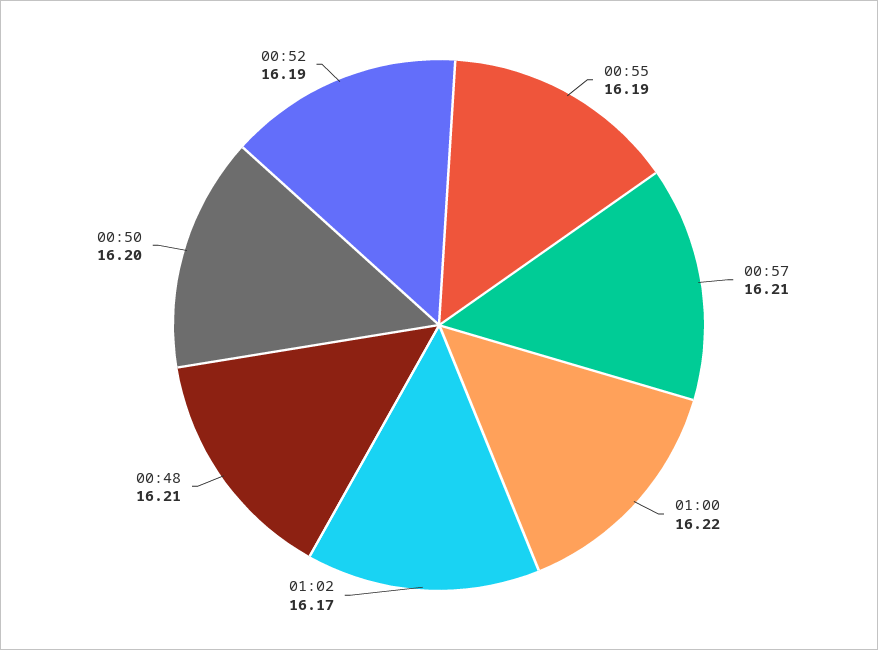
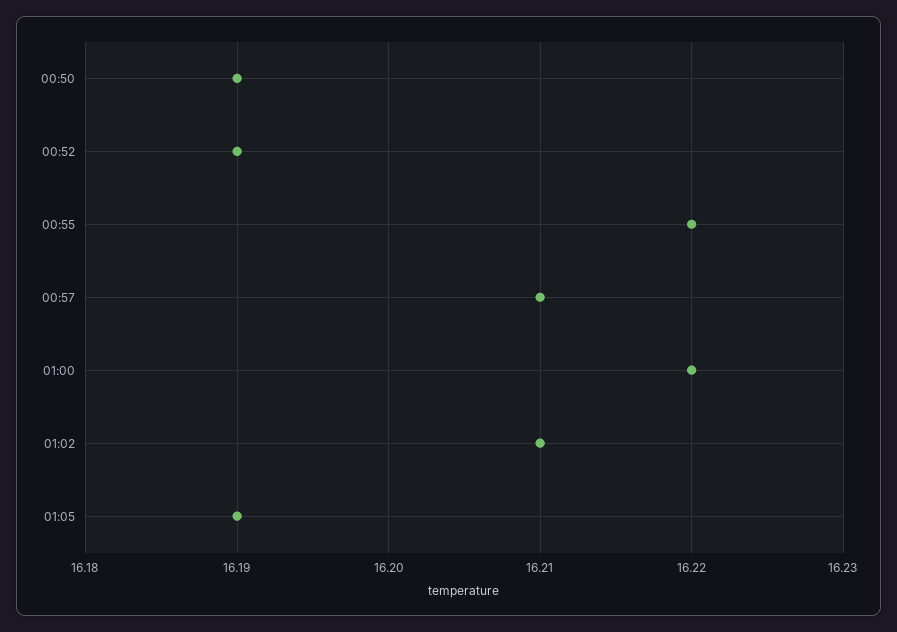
00:55: 16.19 -> 16.22
01:02: 16.17 -> 16.21
00:48: 16.21 -> none
00:50: 16.2 -> 16.19
01:05: none -> 16.19

